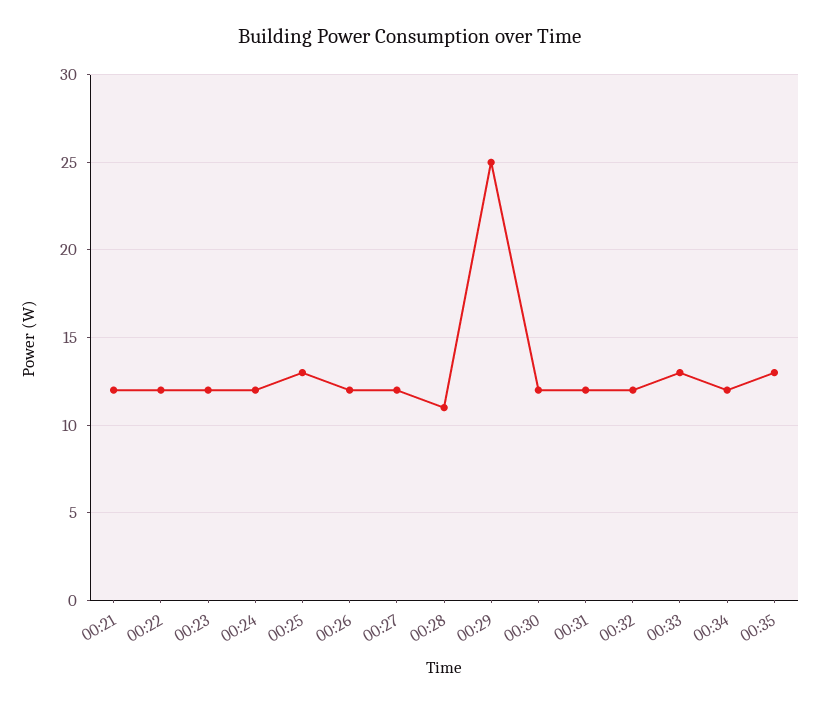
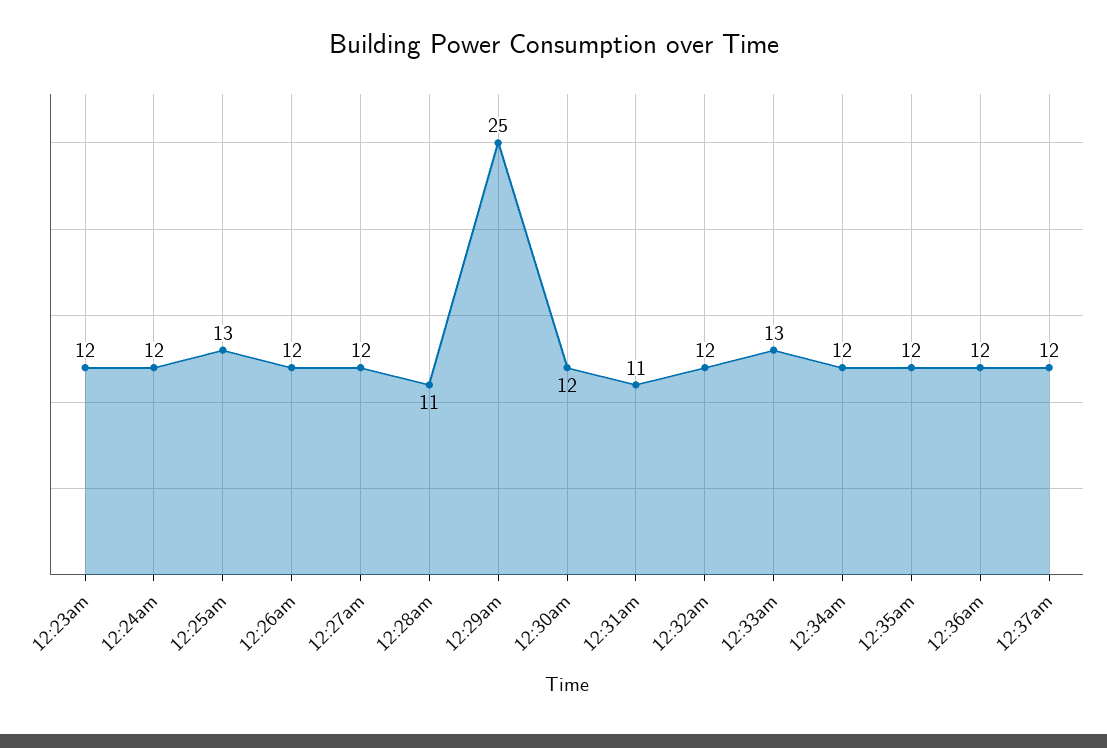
00:21: 12 -> none
00:22: 12 -> none
00:31: 12 -> 11
00:35: 13 -> 12
12:36am: none -> 12
12:37am: none -> 12

